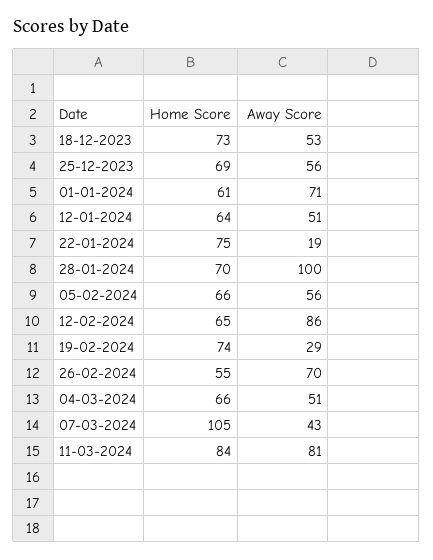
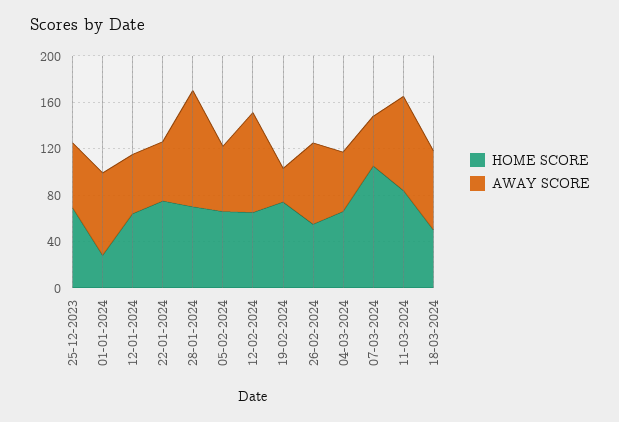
Home Score, 18-12-2023: 73 -> none
Away Score, 18-12-2023: 53 -> none
Home Score, 01-01-2024: 61 -> 30
Away Score, 22-01-2024: 19 -> 50
Home Score, 18-03-2024: none -> 50
Away Score, 18-03-2024: none -> 70

